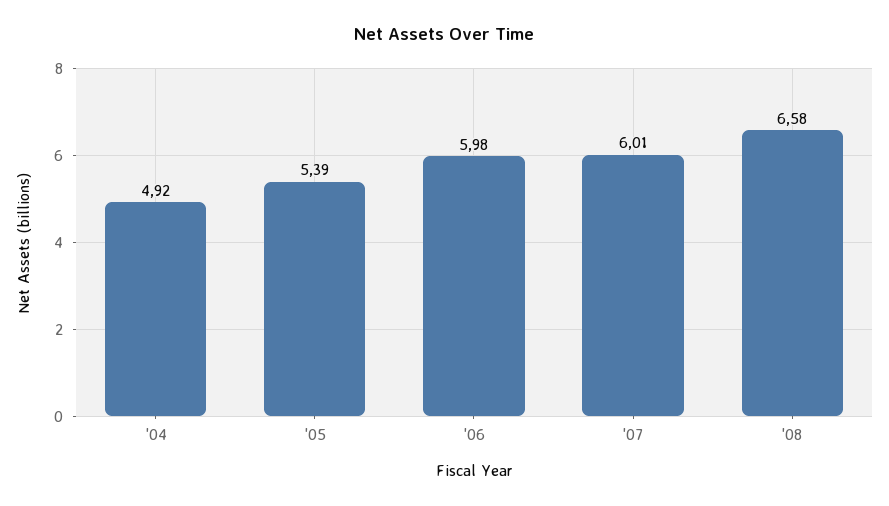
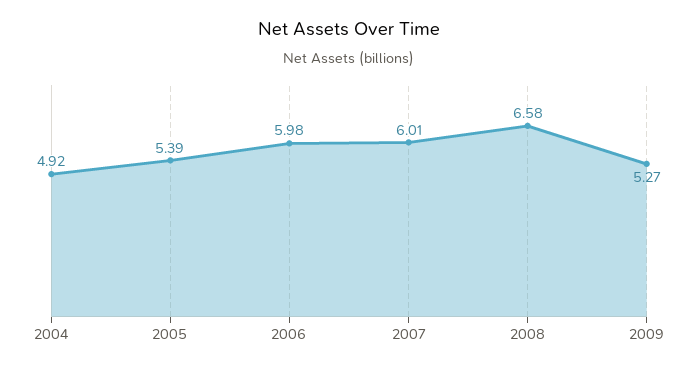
2009: none -> 5.27

